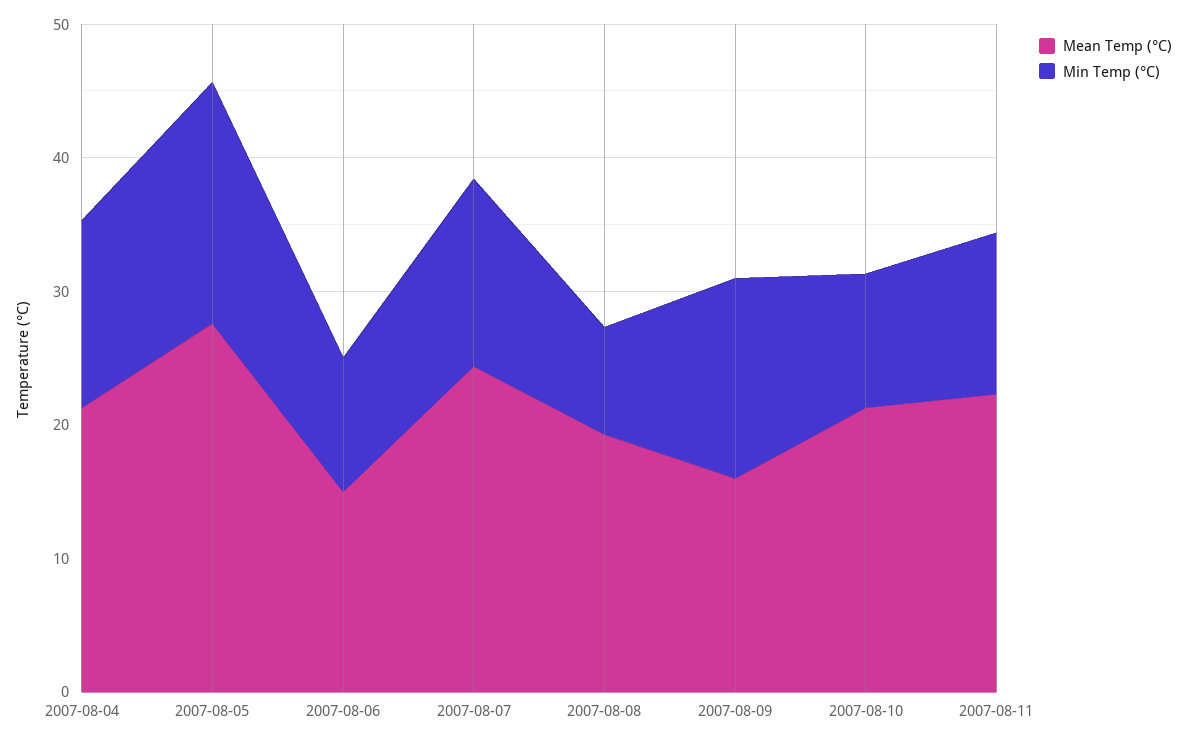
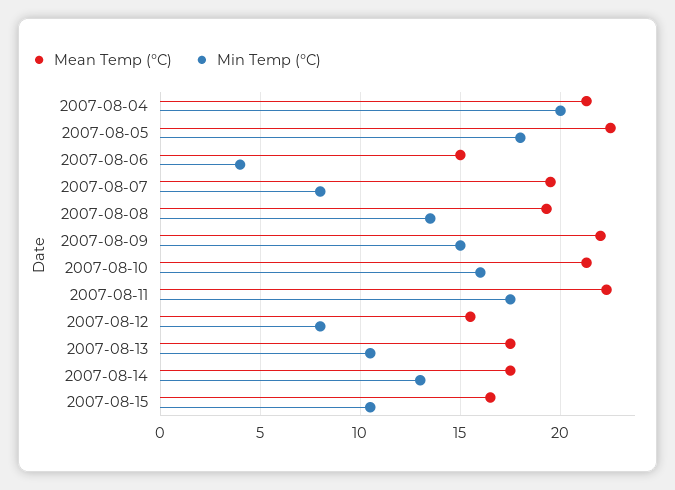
Min Temp (°C), 2007-08-04: 14 -> 20
Mean Temp (°C), 2007-08-05: 28 -> 22.5
Min Temp (°C), 2007-08-06: 10 -> 4
Mean Temp (°C), 2007-08-07: 24 -> 19.5
Min Temp (°C), 2007-08-07: 14 -> 8
Min Temp (°C), 2007-08-08: 8 -> 13.5
Mean Temp (°C), 2007-08-09: 16 -> 22
Min Temp (°C), 2007-08-10: 10 -> 16
Min Temp (°C), 2007-08-11: 12 -> 17.5
Mean Temp (°C), 2007-08-12: none -> 15.5
Min Temp (°C), 2007-08-12: none -> 8
Mean Temp (°C), 2007-08-13: none -> 17.5
Min Temp (°C), 2007-08-13: none -> 10.5
Mean Temp (°C), 2007-08-14: none -> 17.5
Min Temp (°C), 2007-08-14: none -> 13
Mean Temp (°C), 2007-08-15: none -> 16.5
Min Temp (°C), 2007-08-15: none -> 10.5

